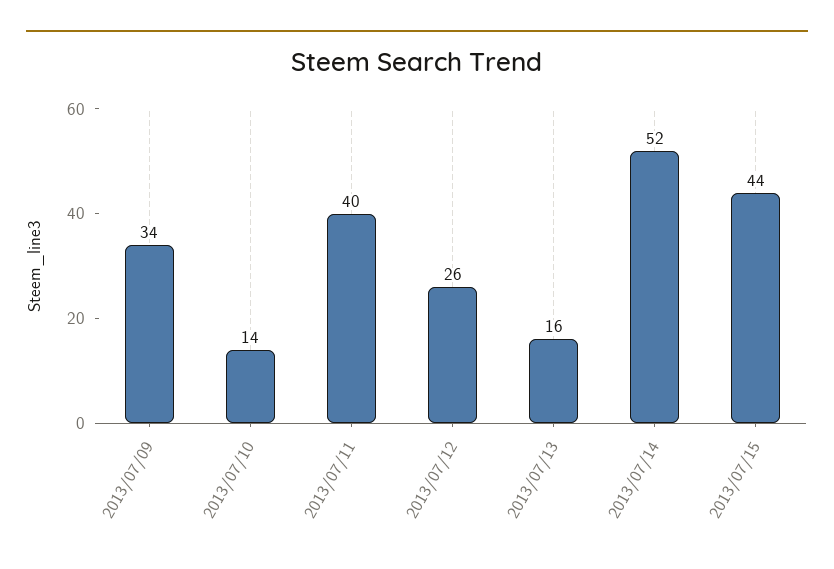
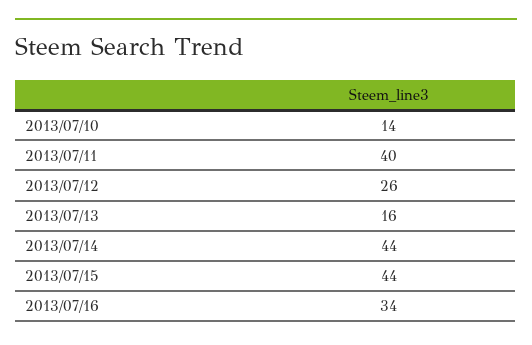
2013/07/09: 34 -> none
2013/07/14: 52 -> 44
2013/07/16: none -> 34

